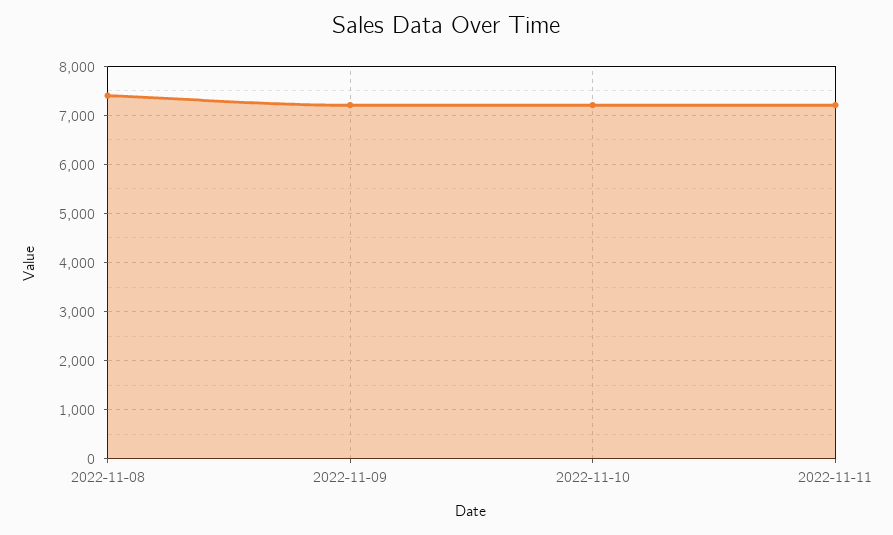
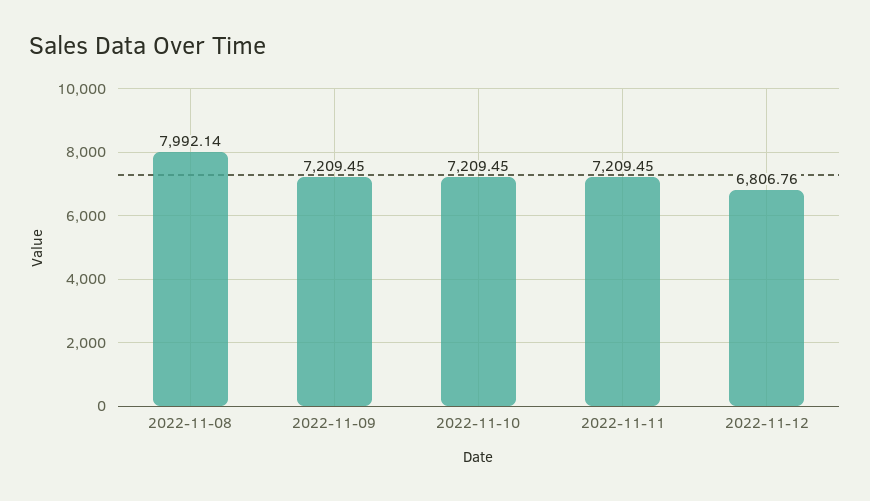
2022-11-08: 7400 -> 7992.14
2022-11-12: none -> 6806.76

